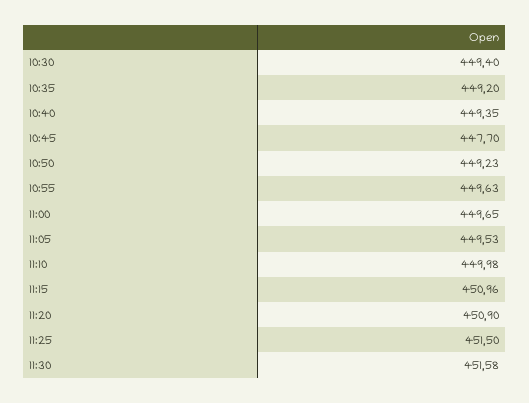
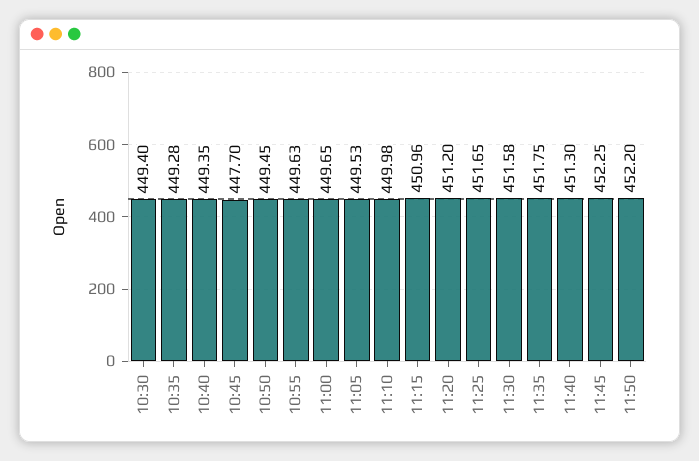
10:35: 449.2 -> 449.28
10:50: 449.23 -> 449.45
11:20: 450.9 -> 451.2
11:25: 451.5 -> 451.65
11:35: none -> 451.75
11:40: none -> 451.3
11:45: none -> 452.25
11:50: none -> 452.2

